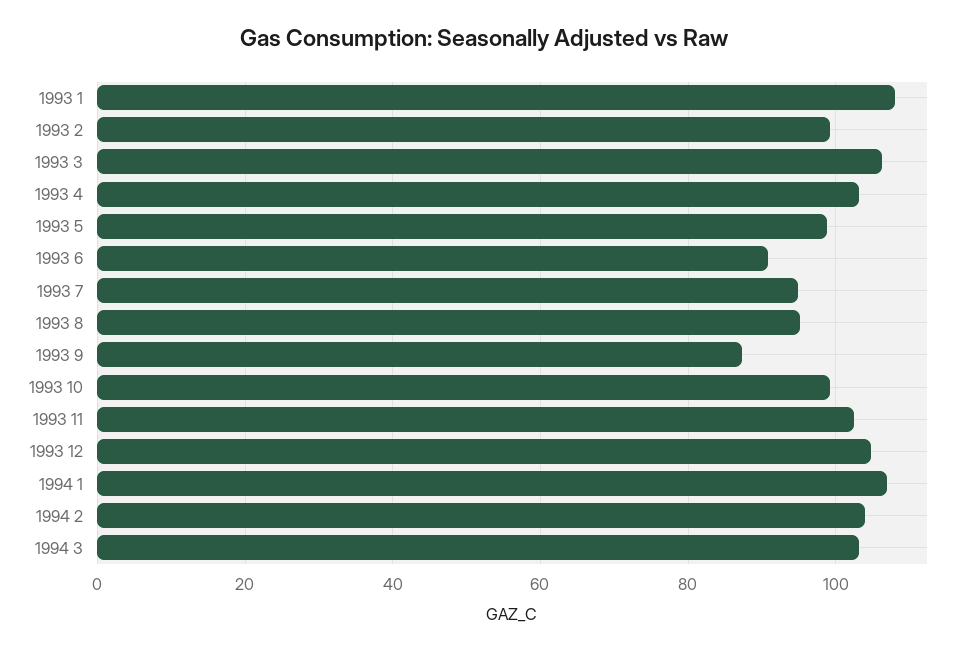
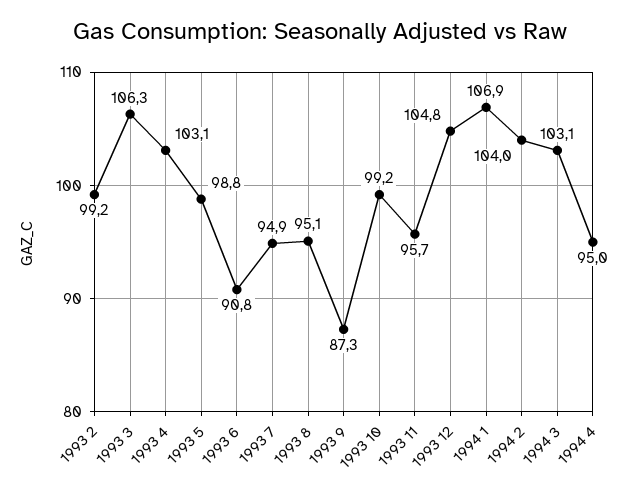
1993 1: 108 -> none
1993 11: 102 -> 95.7
1994 4: none -> 95

